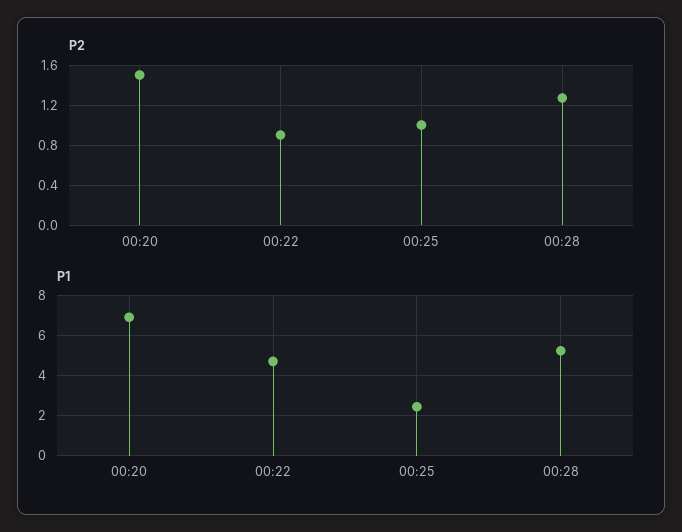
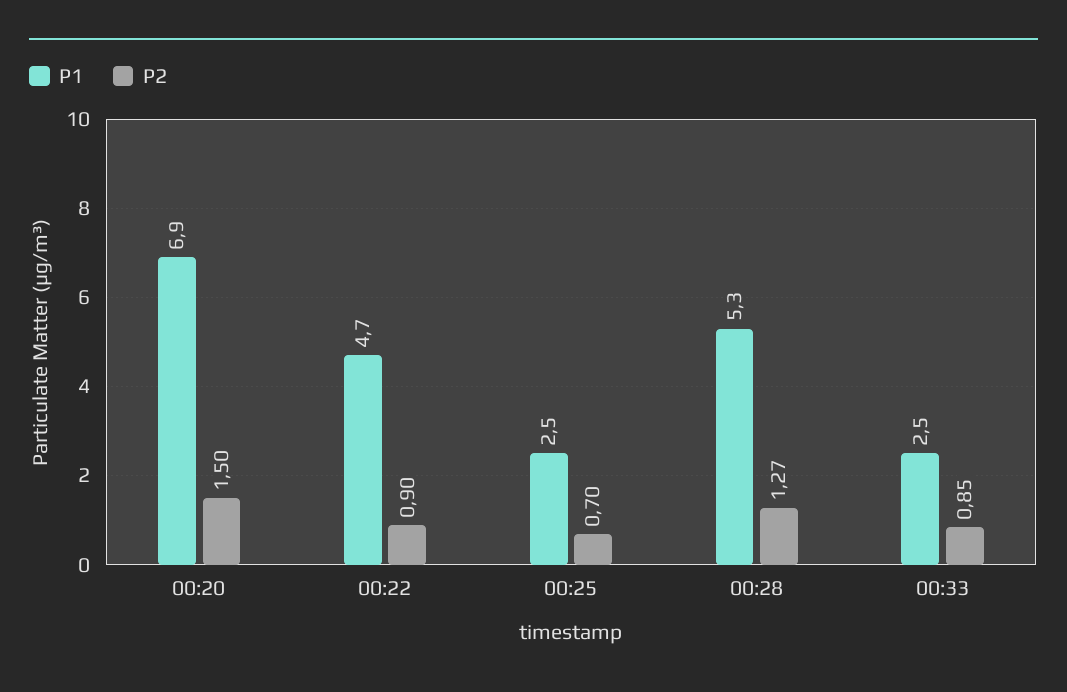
P2, 00:25: 1 -> 0.7
P1, 00:33: none -> 2.5
P2, 00:33: none -> 0.85

